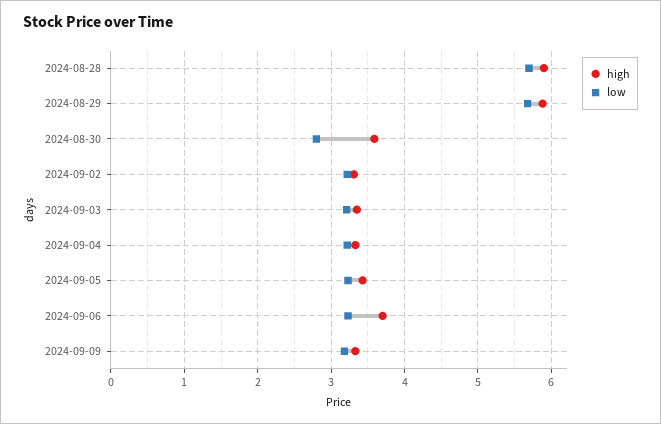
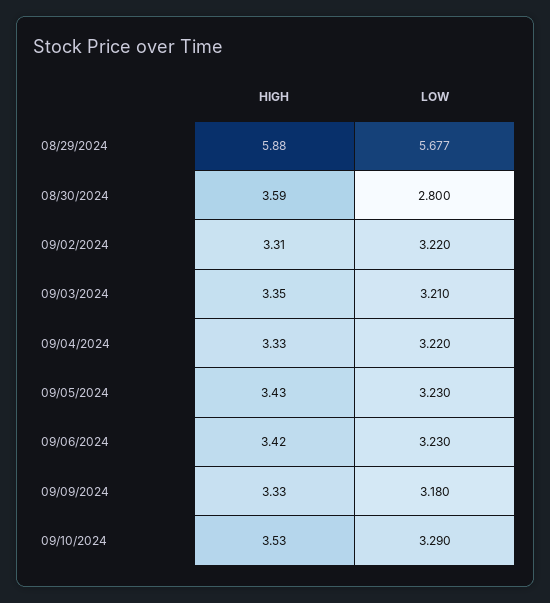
high, 2024-08-28: 5.9 -> none
low, 2024-08-28: 5.7 -> none
high, 2024-09-06: 3.7 -> 3.42
high, 09/10/2024: none -> 3.53
low, 09/10/2024: none -> 3.29

